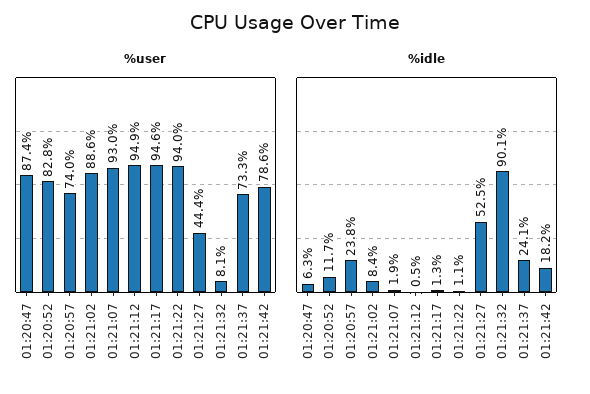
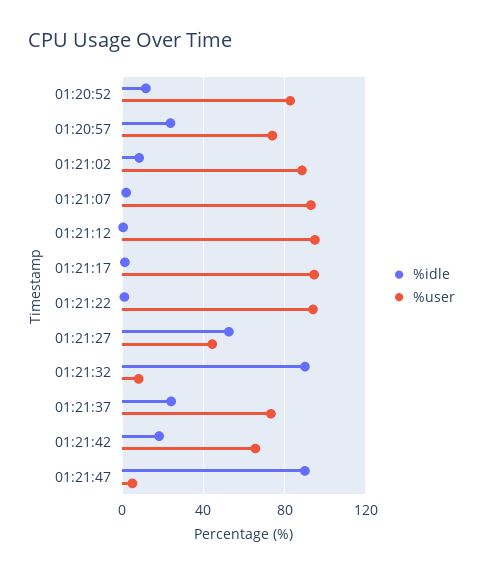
%user, 01:20:47: 87.4 -> none
%user, 01:21:42: 78.6 -> 65
%idle, 01:20:47: 6.3 -> none
%idle, 01:21:47: none -> 90
%user, 01:21:47: none -> 5

